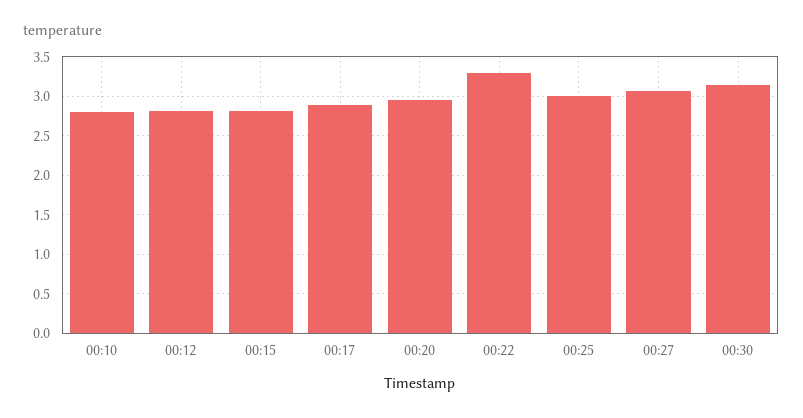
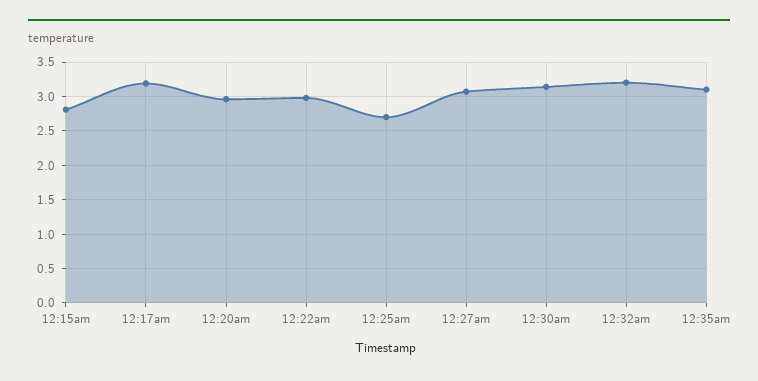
00:10: 2.8 -> none
00:12: 2.8 -> none
00:17: 2.9 -> 3.2
00:22: 3.3 -> 3
00:25: 3 -> 2.7
12:32am: none -> 3.2
12:35am: none -> 3.1

